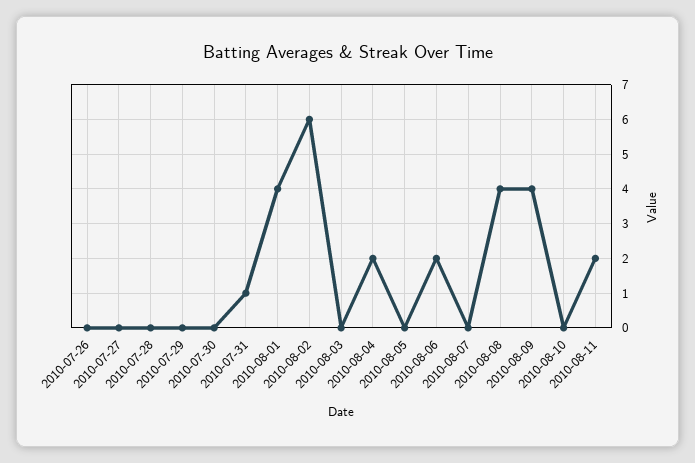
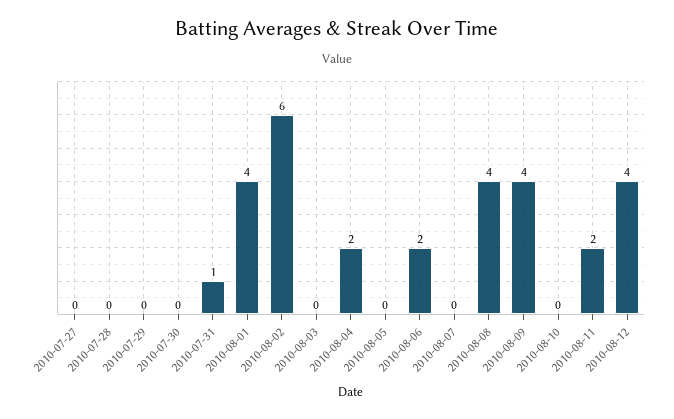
2010-07-26: 0 -> none
2010-08-12: none -> 4

